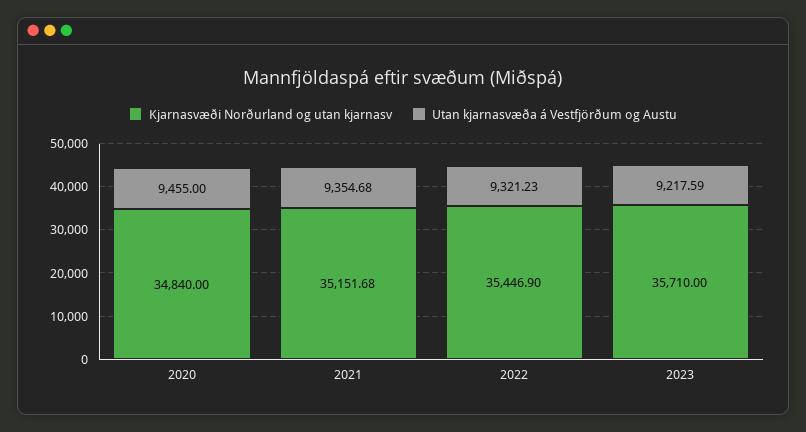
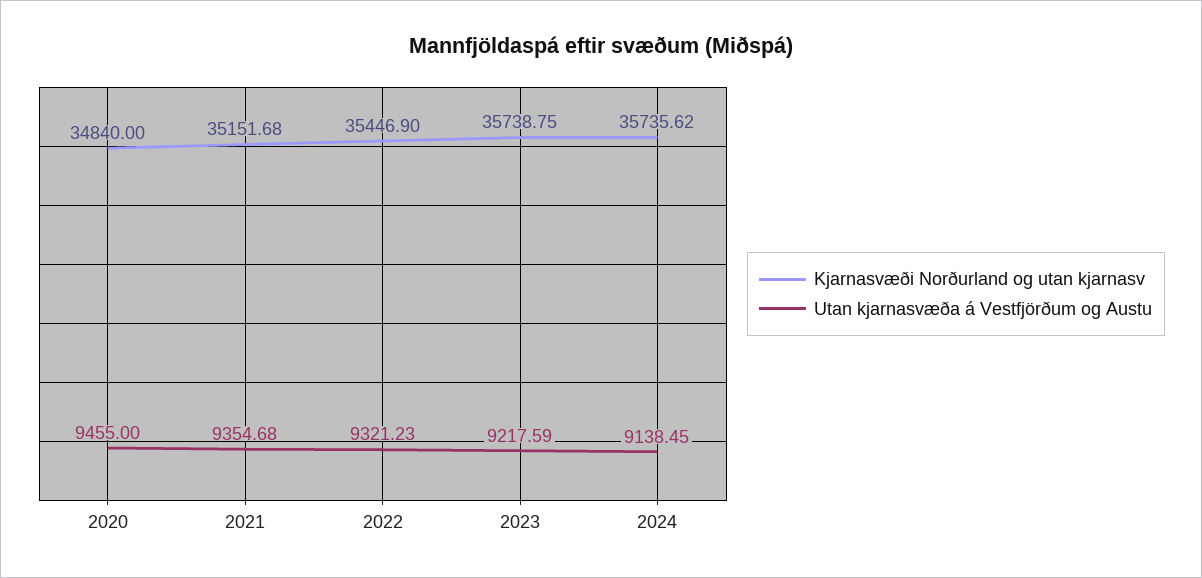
Kjarnasvæði Norðurland og utan kjarnasv, 2023: 35710 -> 35738.75
Kjarnasvæði Norðurland og utan kjarnasv, 2024: none -> 35735.62
Utan kjarnasvæða á Vestfjörðum og Austu, 2024: none -> 9138.45

